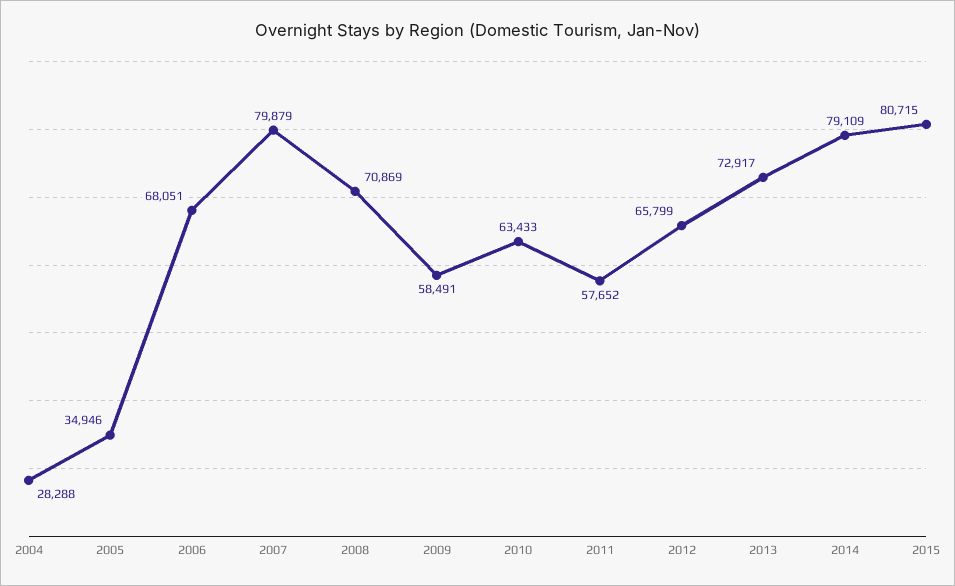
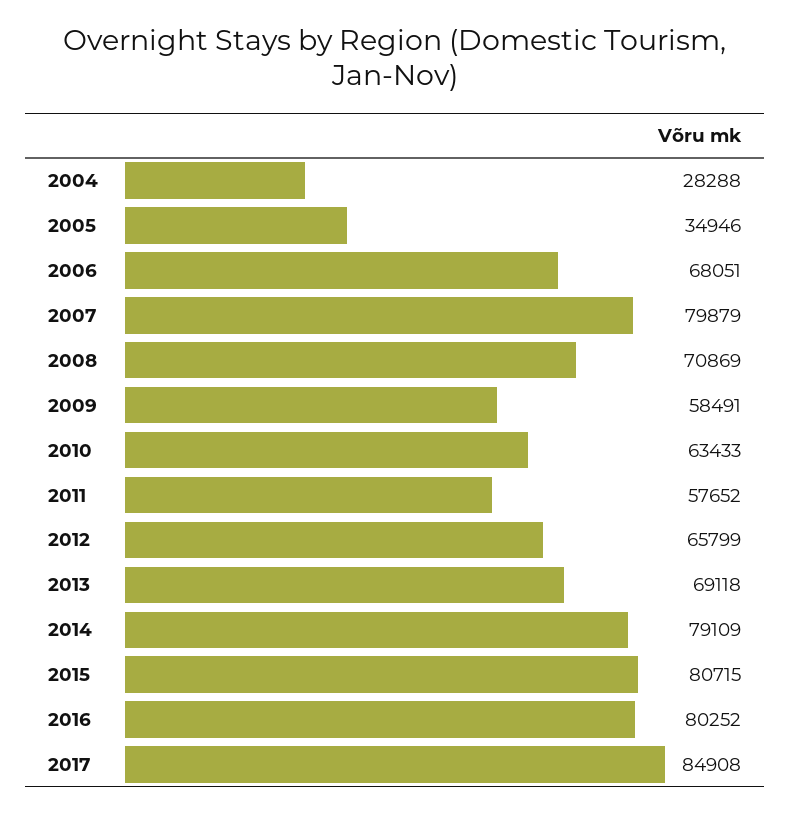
2013: 72917 -> 69118
2016: none -> 80252
2017: none -> 84908

